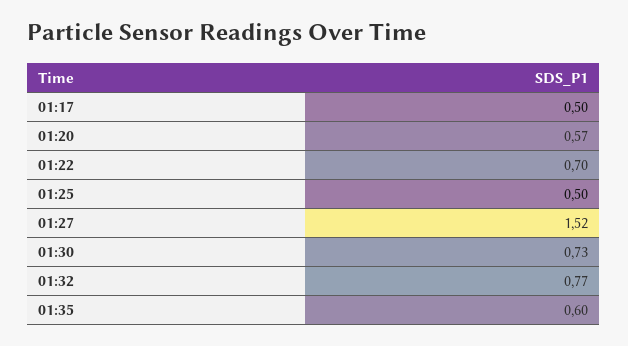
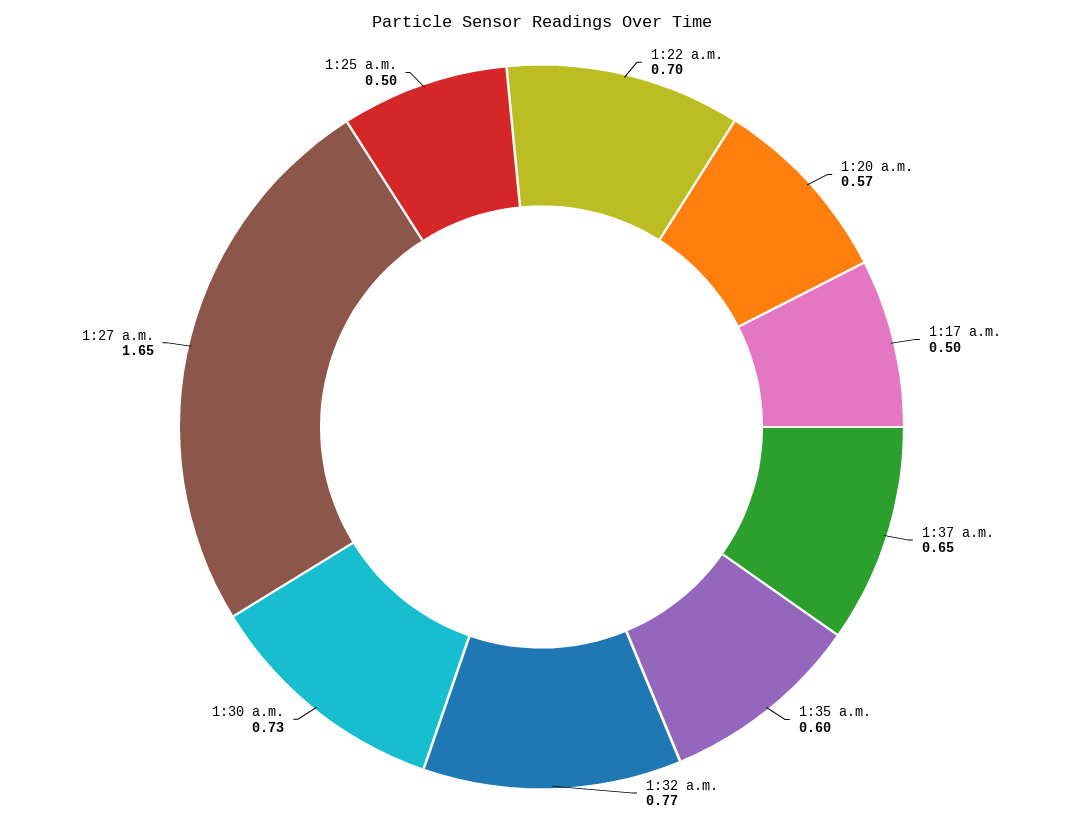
01:27: 1.52 -> 1.65
1:37 a.m.: none -> 0.65

